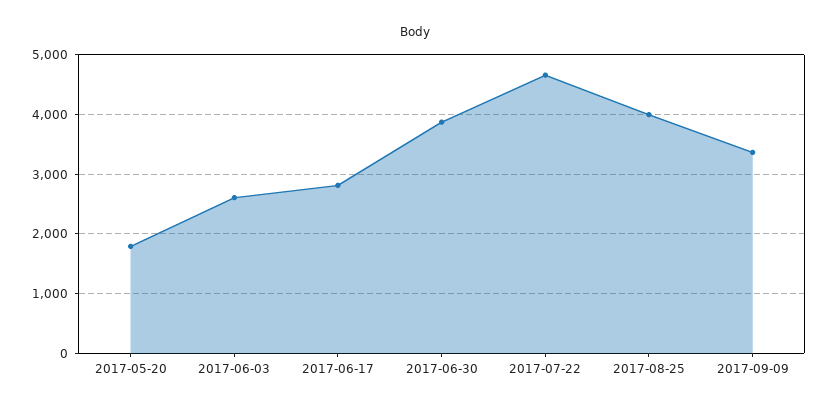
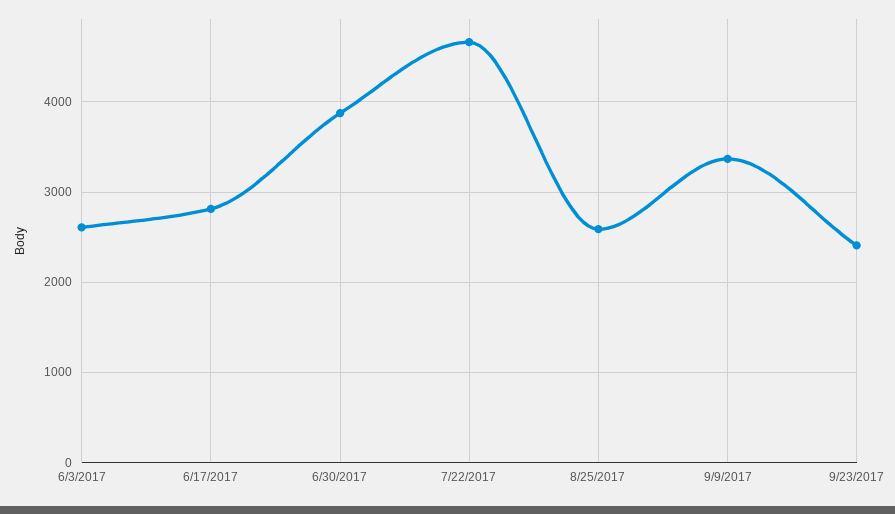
2017-05-20: 1800 -> none
2017-08-25: 4000 -> 2600
9/23/2017: none -> 2400

